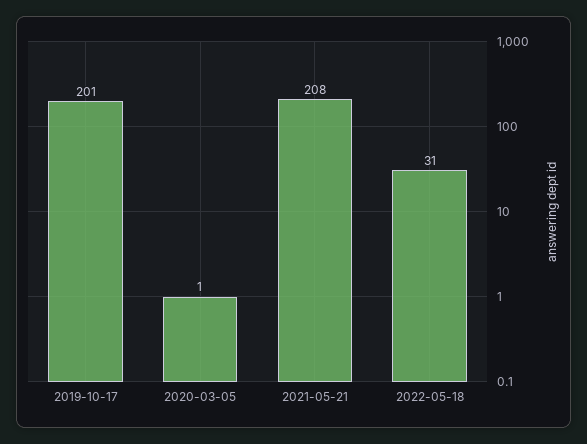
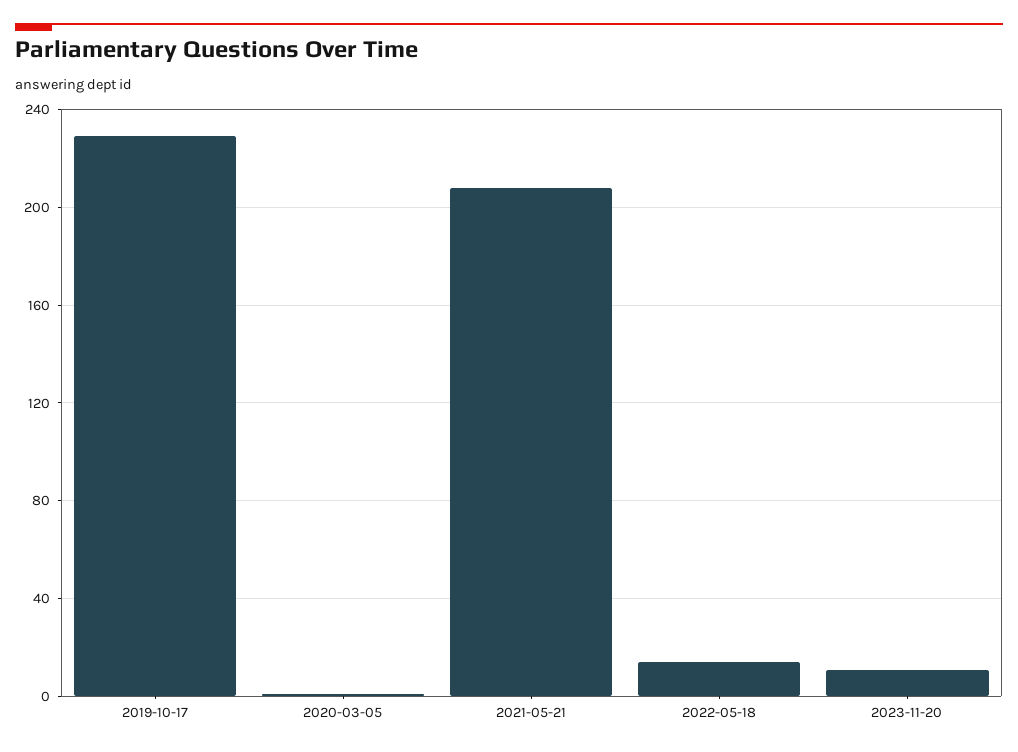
2019-10-17: 201 -> 230
2022-05-18: 31 -> 15
2023-11-20: none -> 10

